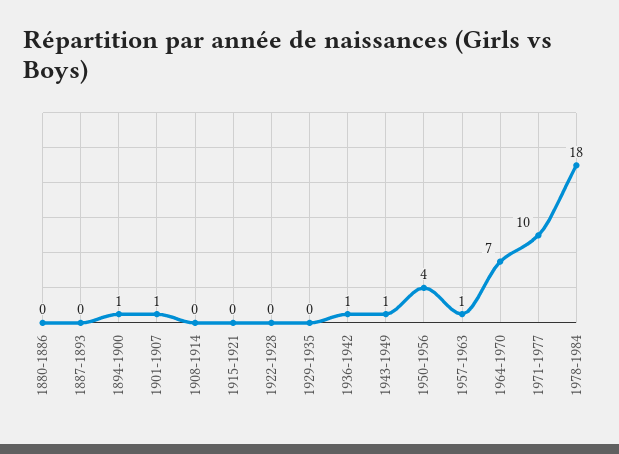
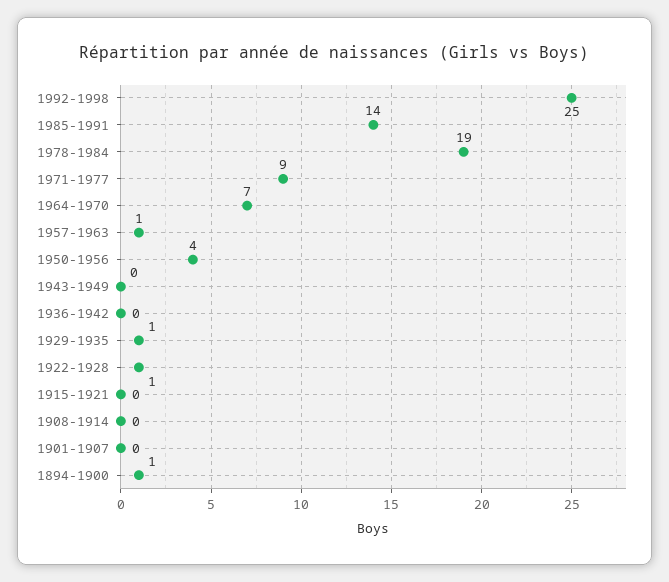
1880-1886: 0 -> none
1887-1893: 0 -> none
1901-1907: 1 -> 0
1922-1928: 0 -> 1
1929-1935: 0 -> 1
1936-1942: 1 -> 0
1943-1949: 1 -> 0
1971-1977: 10 -> 9
1978-1984: 18 -> 19
1992-1998: none -> 25
1985-1991: none -> 14

